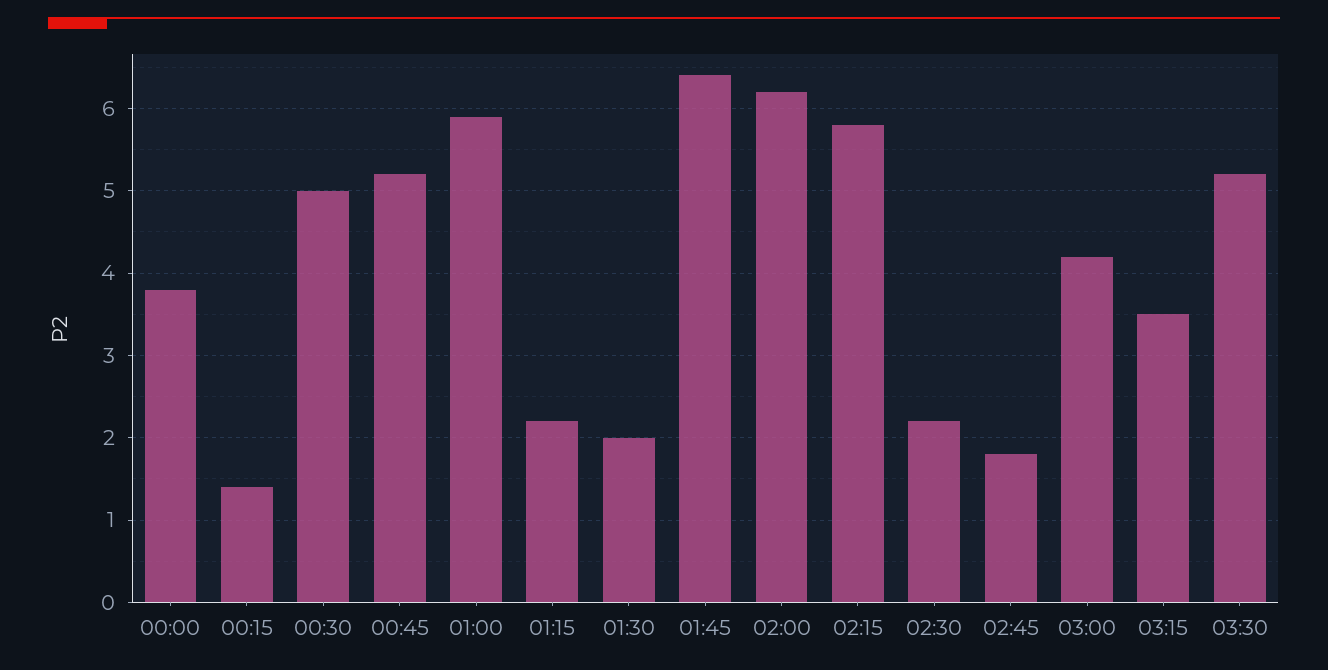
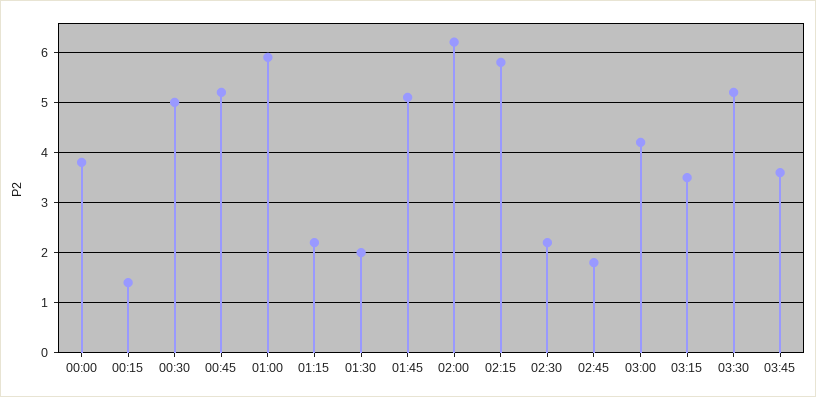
01:45: 6.4 -> 5
03:45: none -> 3.5

